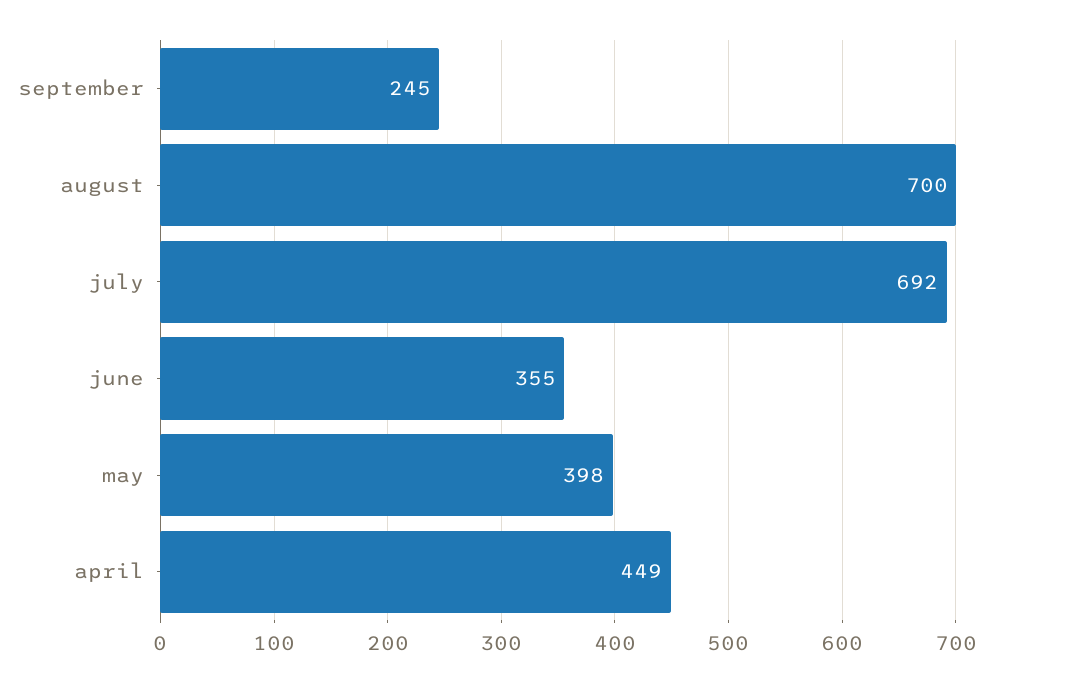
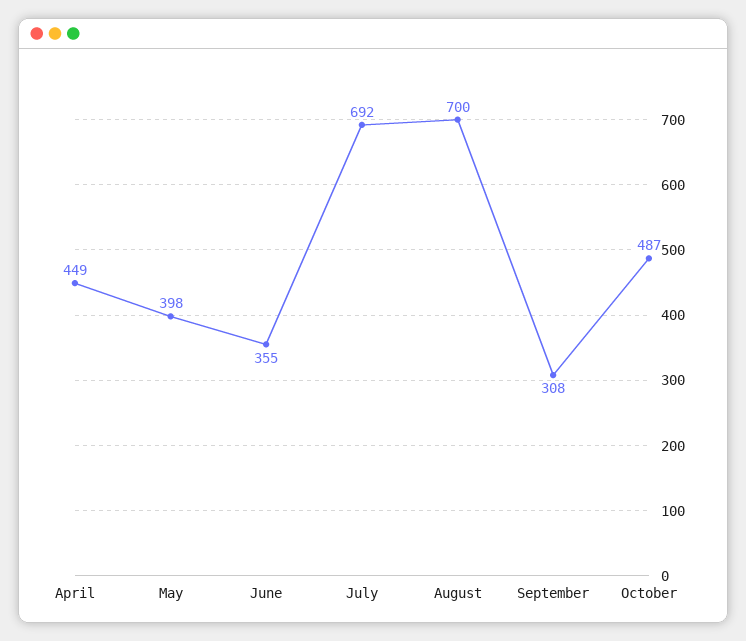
september: 245 -> 308
October: none -> 487

